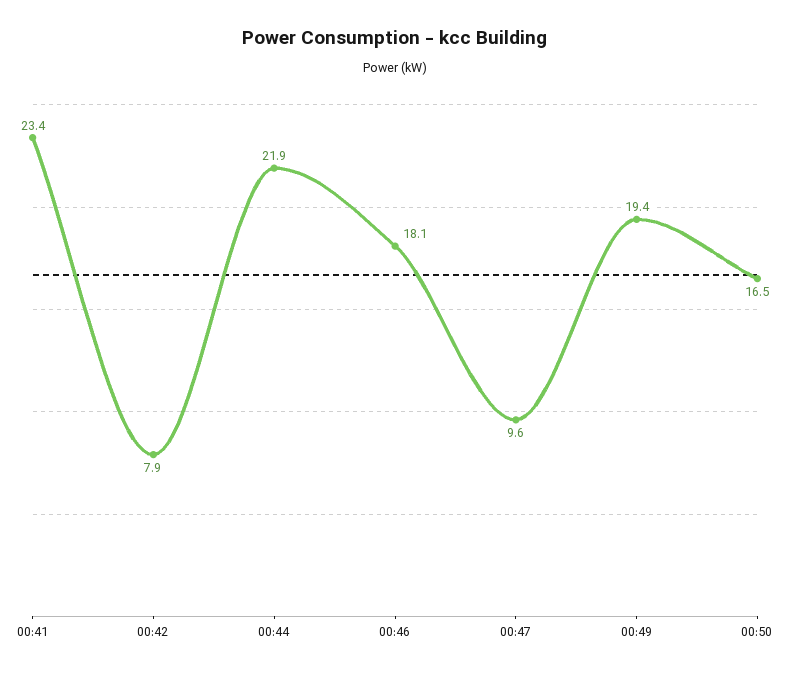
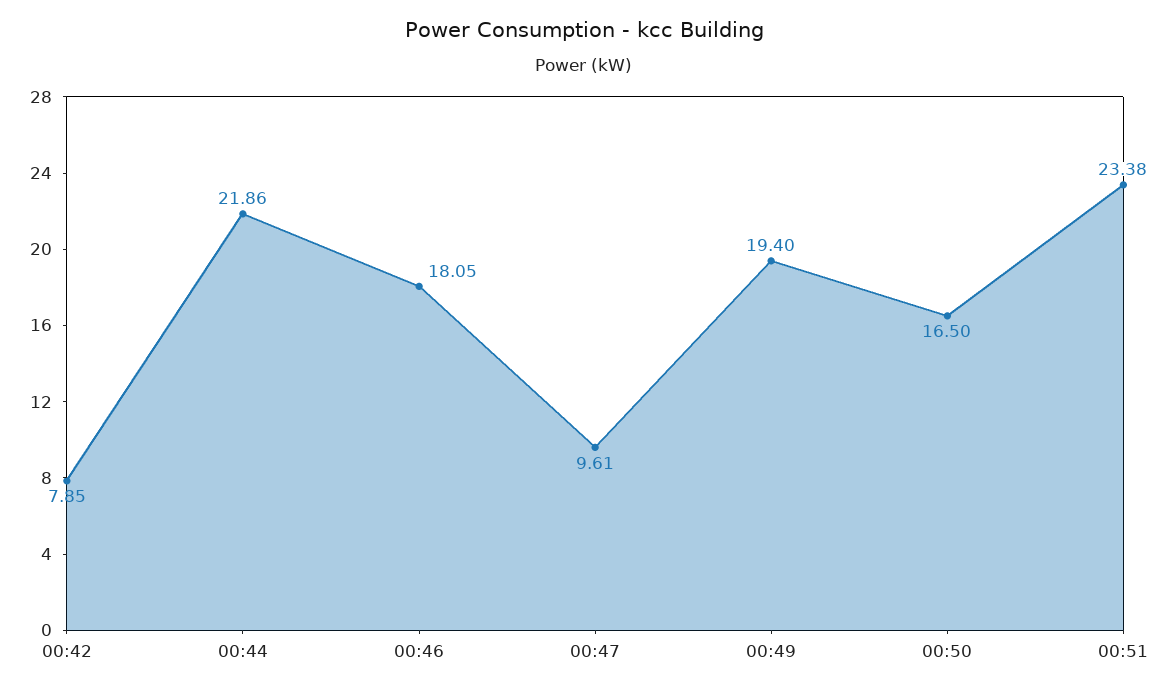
00:41: 23.4 -> none
00:51: none -> 23.38

